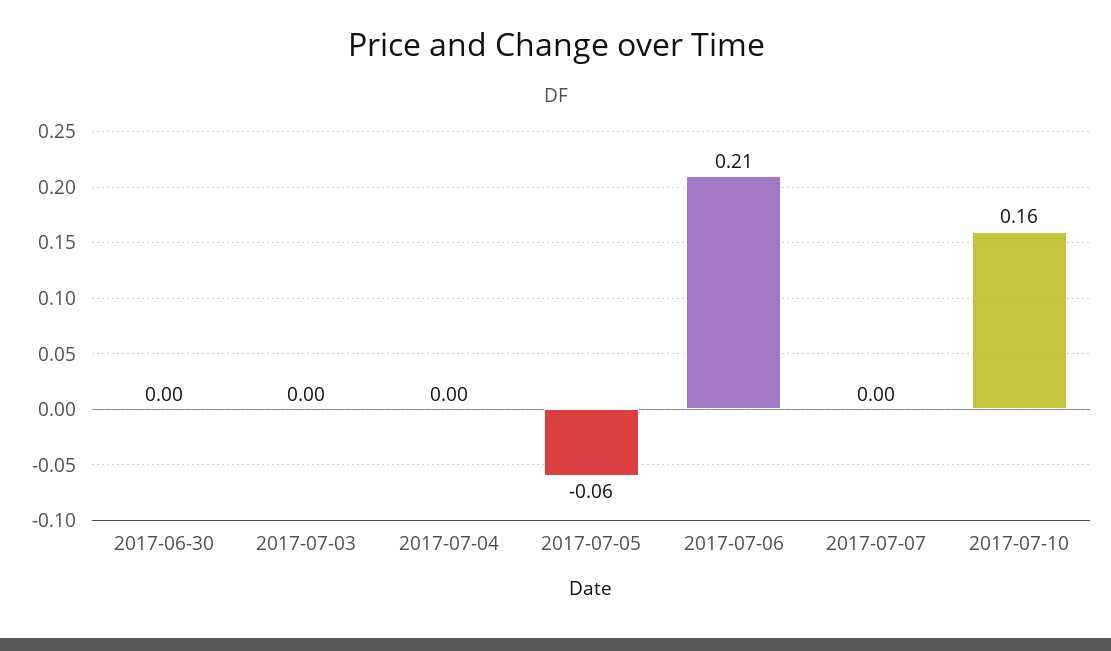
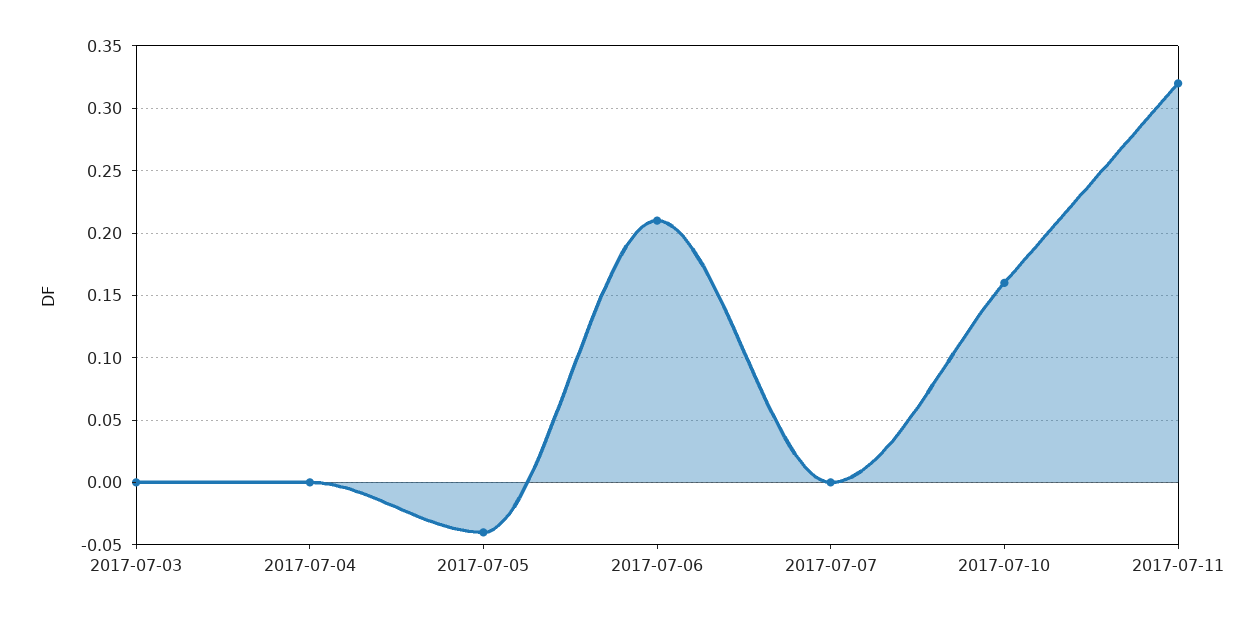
2017-06-30: 0 -> none
2017-07-05: -0.06 -> -0.04
2017-07-11: none -> 0.32

